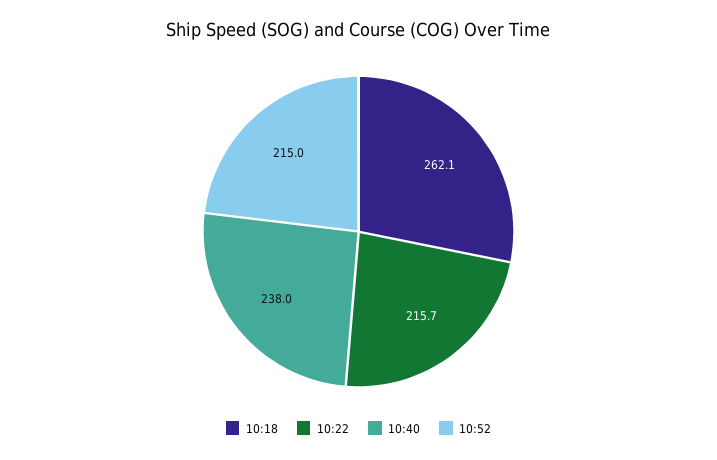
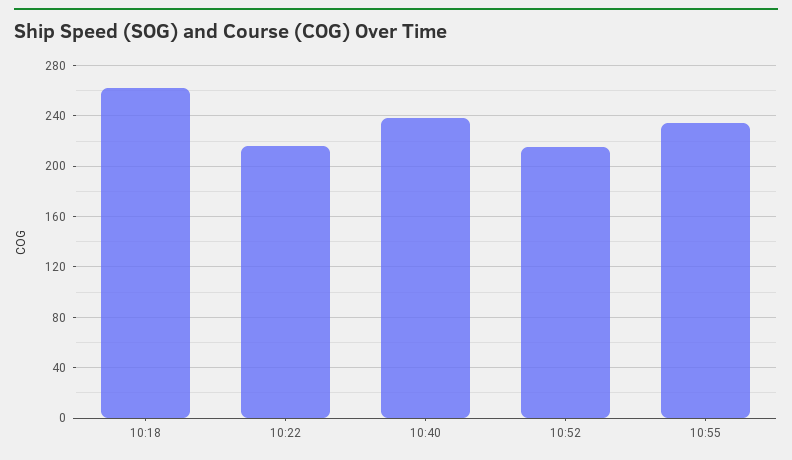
10:55: none -> 235

